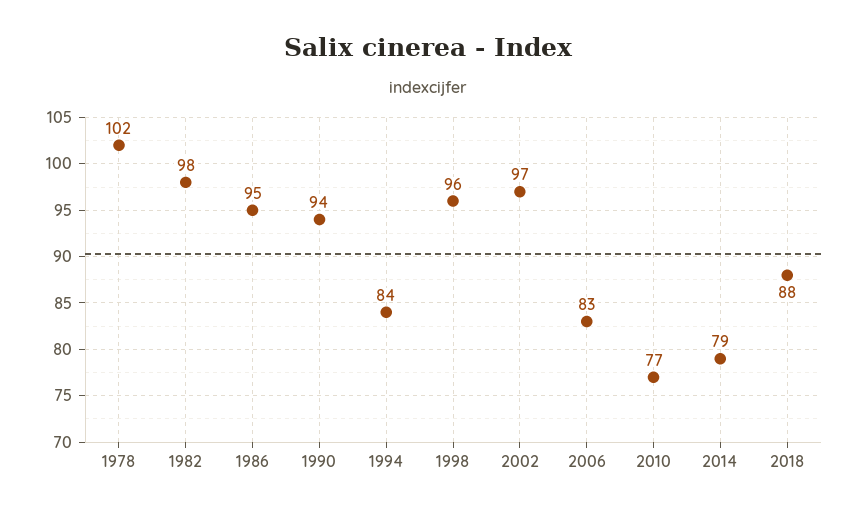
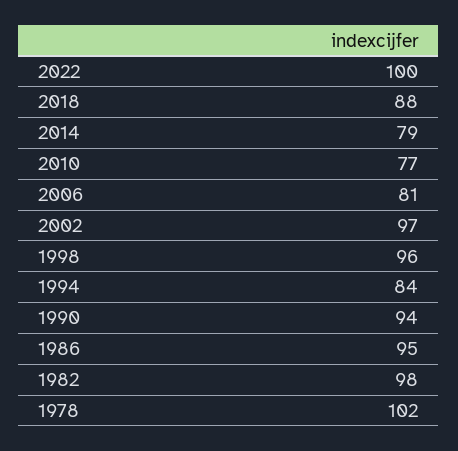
2006: 83 -> 81
2022: none -> 100

